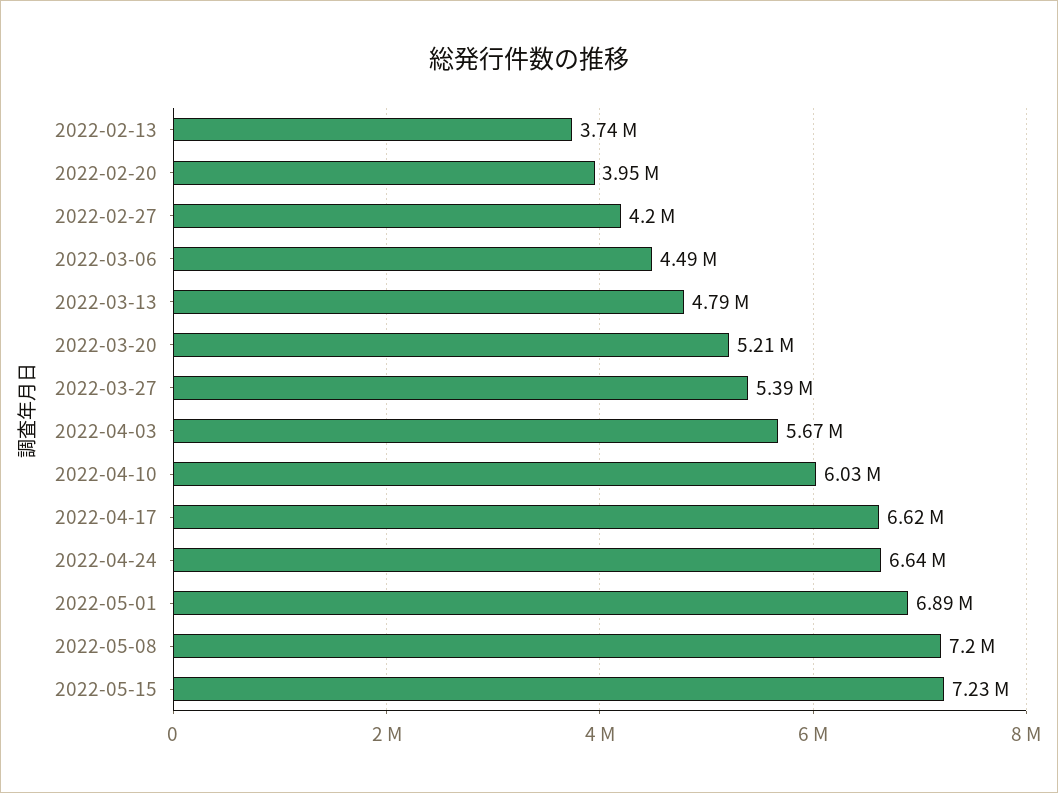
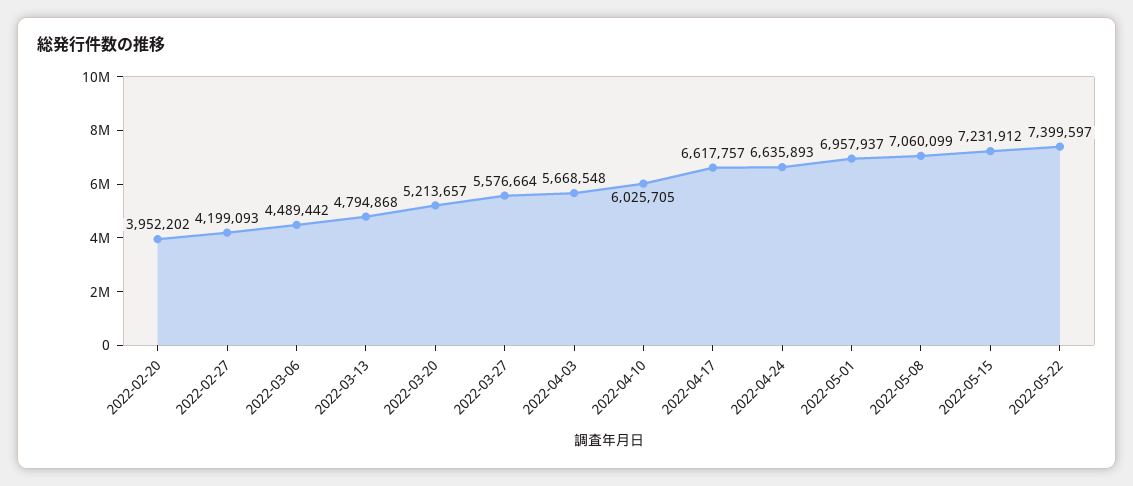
2022-02-13: 3740000 -> none
2022-03-27: 5390000 -> 5576664
2022-05-01: 6890000 -> 6957937
2022-05-08: 7200000 -> 7060099
2022-05-22: none -> 7399597

